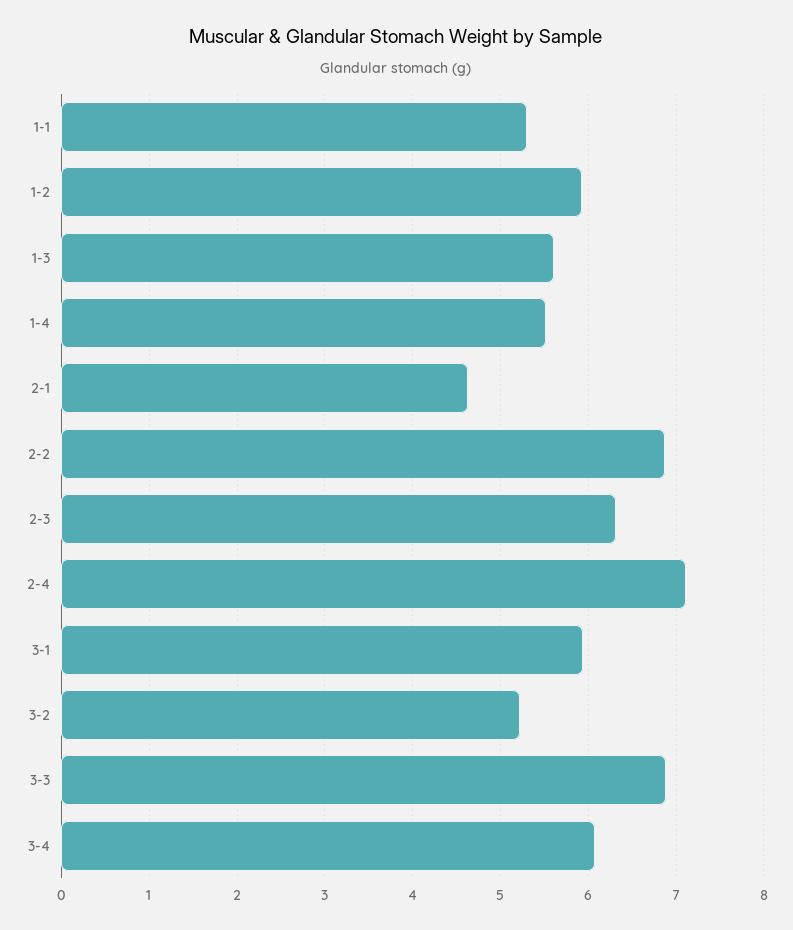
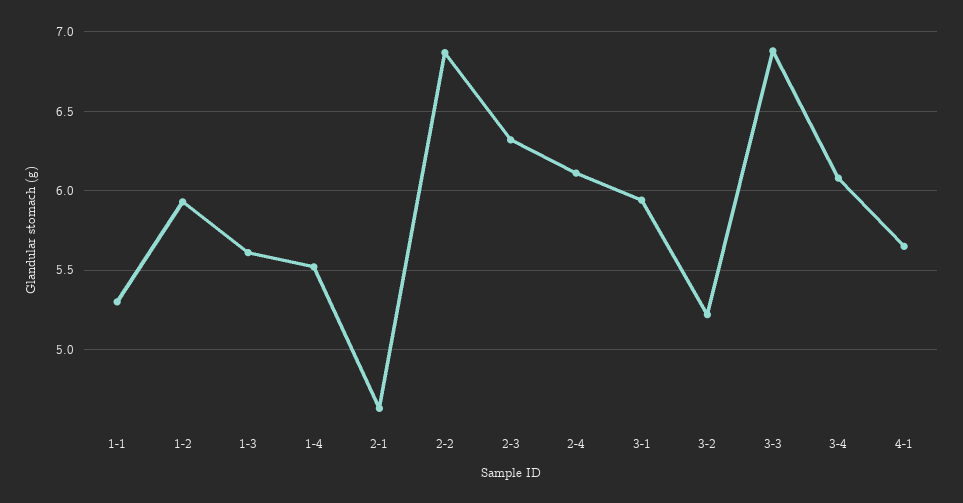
2-4: 7.1 -> 6.1
4-1: none -> 5.65

